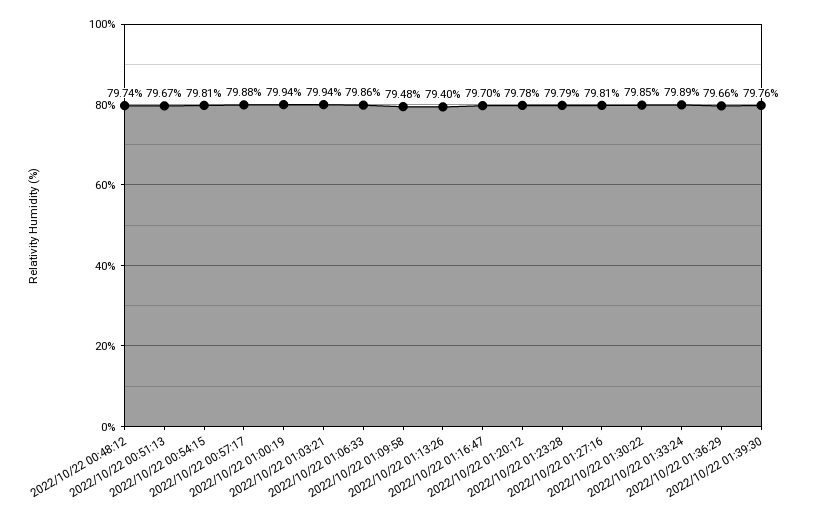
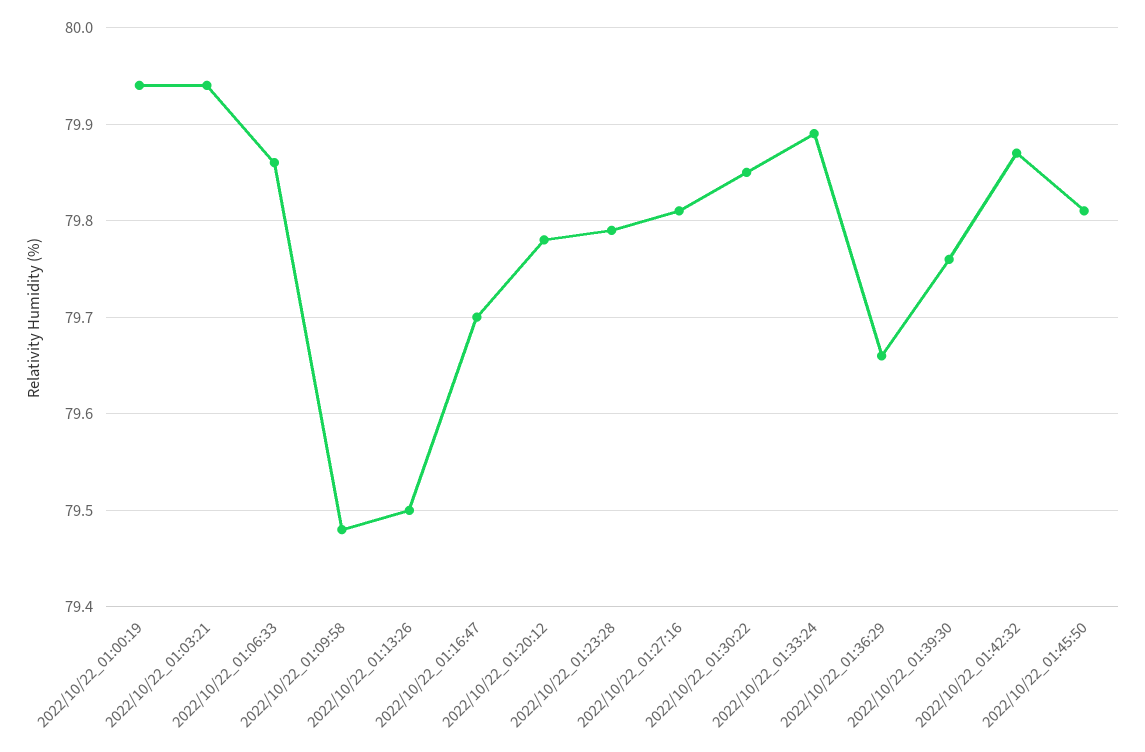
2022/10/22 00:48:12: 79.74 -> none
2022/10/22 00:51:13: 79.67 -> none
2022/10/22 00:54:15: 79.81 -> none
2022/10/22 00:57:17: 79.88 -> none
2022/10/22 01:13:26: 79.4 -> 79.5
2022/10/22_01:42:32: none -> 79.87
2022/10/22_01:45:50: none -> 79.81

